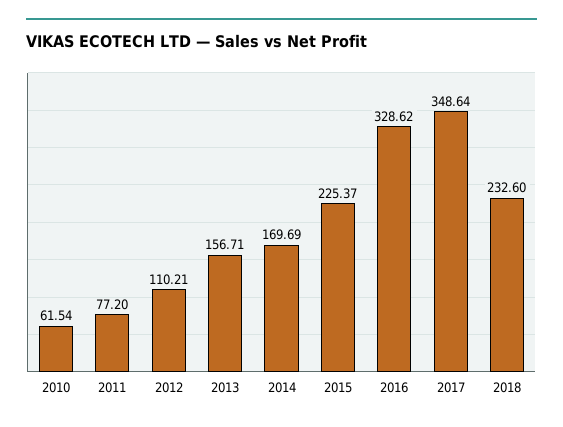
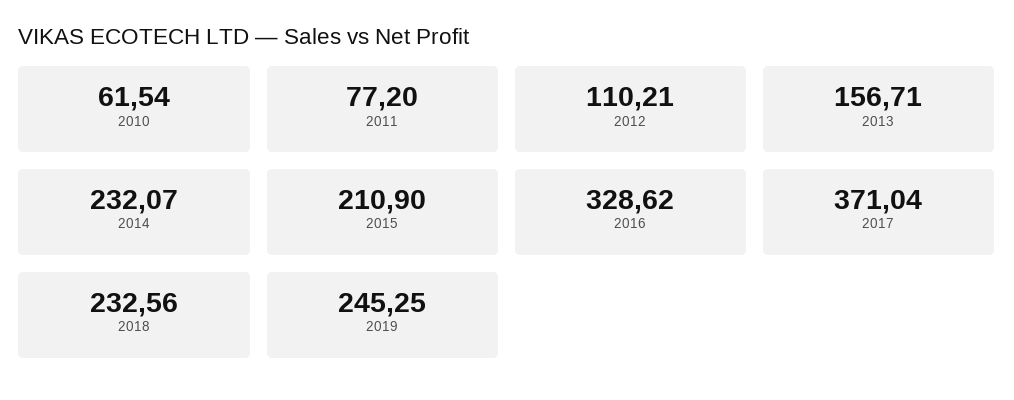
2014: 169.69 -> 232.07
2015: 225.37 -> 210.9
2017: 348.64 -> 371.04
2018: 232.6 -> 232.56
2019: none -> 245.25

